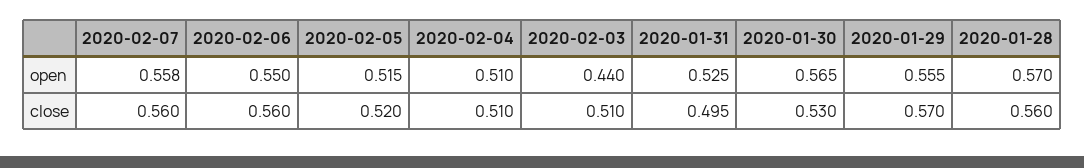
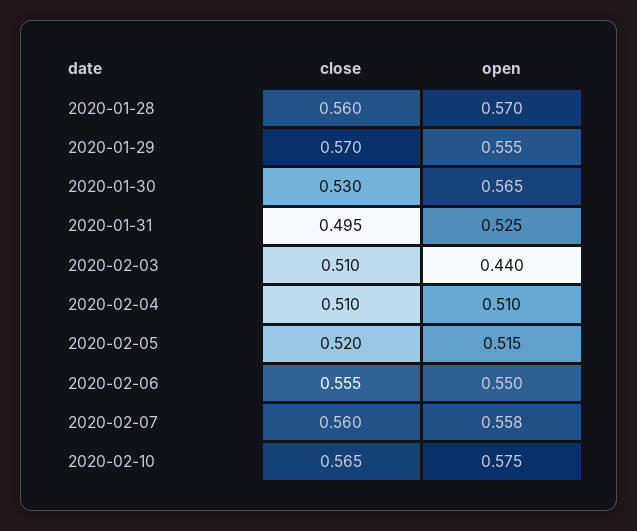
2020-02-06, close: 0.56 -> 0.555
2020-02-10, close: none -> 0.565
2020-02-10, open: none -> 0.575

